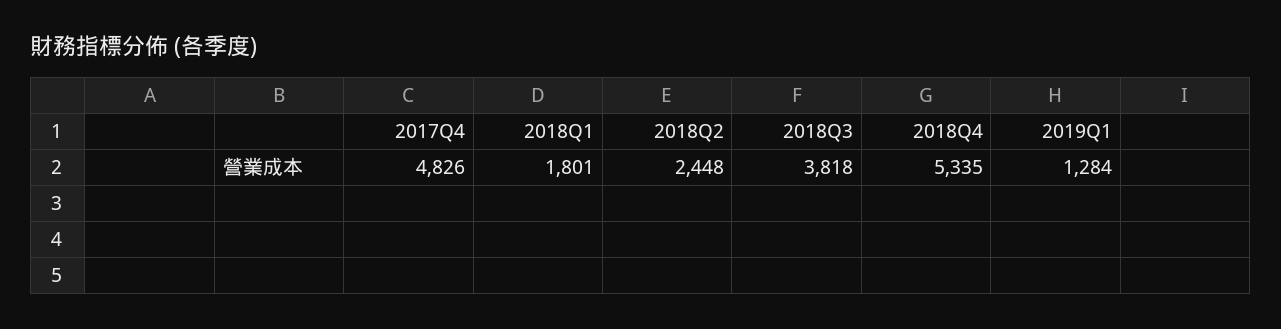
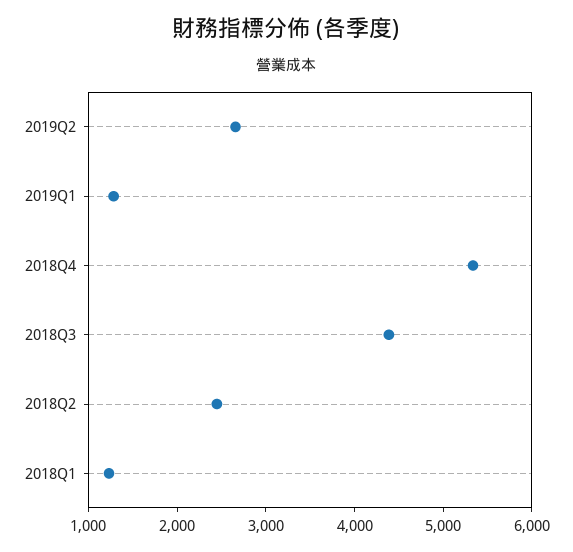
2017Q4: 4826 -> none
2018Q1: 1801 -> 1200
2018Q3: 3818 -> 4400
2019Q2: none -> 2600

